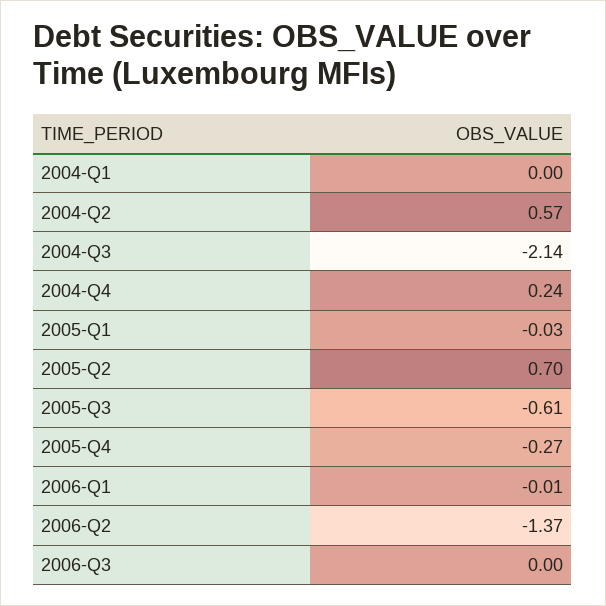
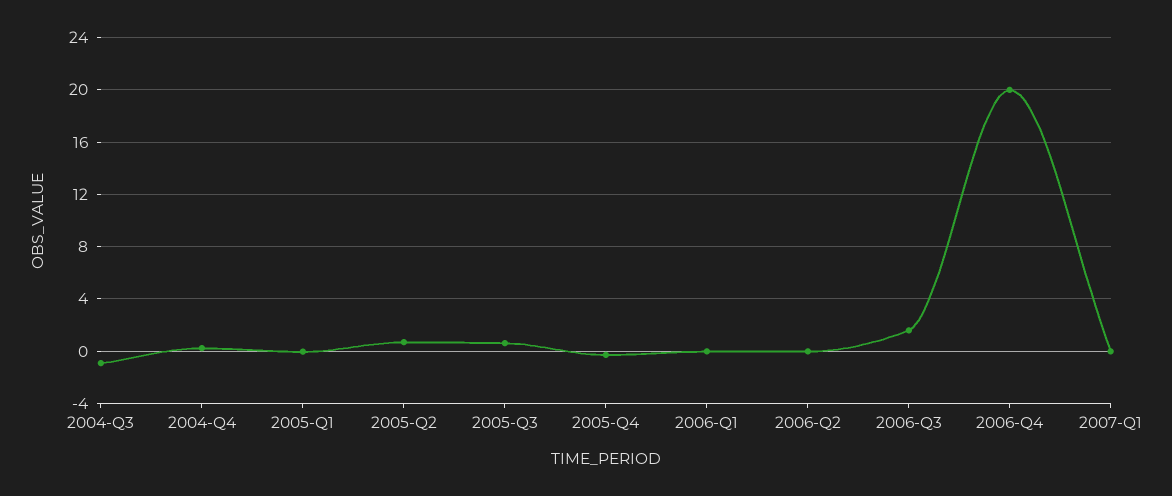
2004-Q1: 0 -> none
2004-Q2: 0.57 -> none
2004-Q3: -2.14 -> -1
2005-Q3: -0.61 -> 0.5
2006-Q2: -1.37 -> 0
2006-Q3: 0 -> 1.5
2006-Q4: none -> 20
2007-Q1: none -> 0

